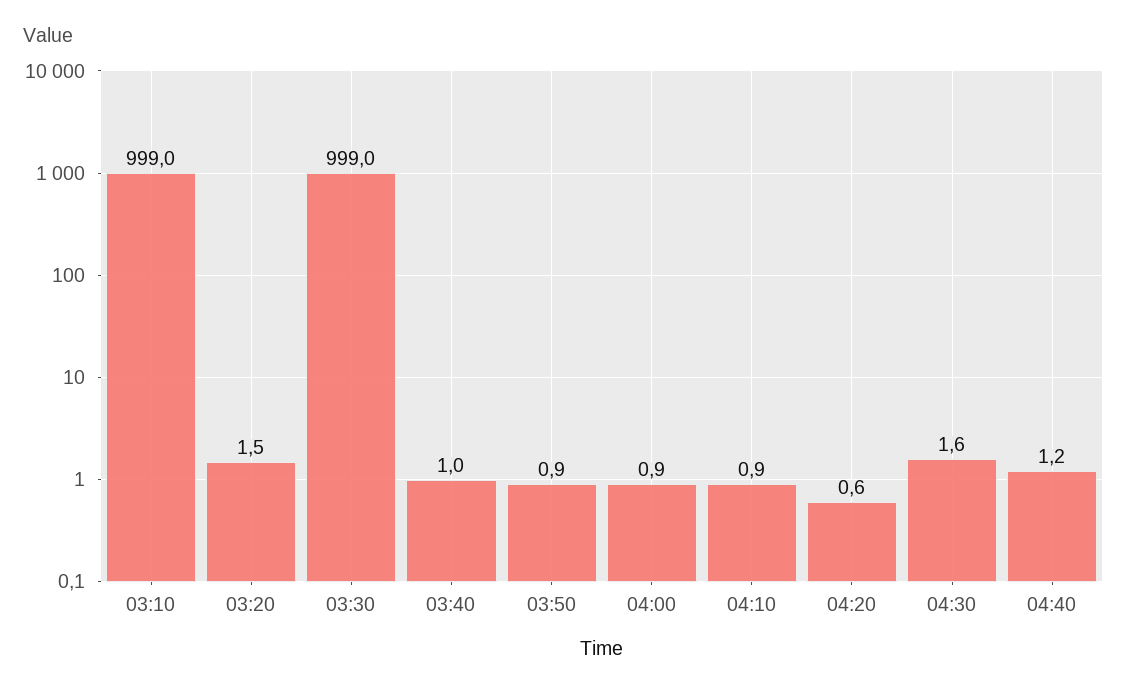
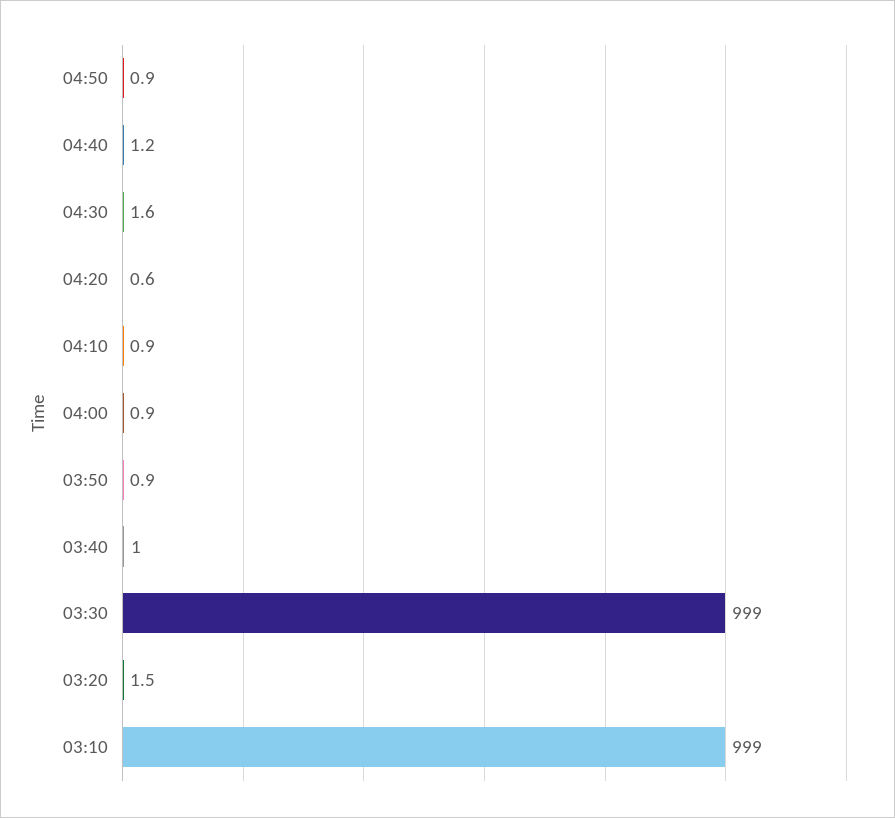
04:50: none -> 0.9

